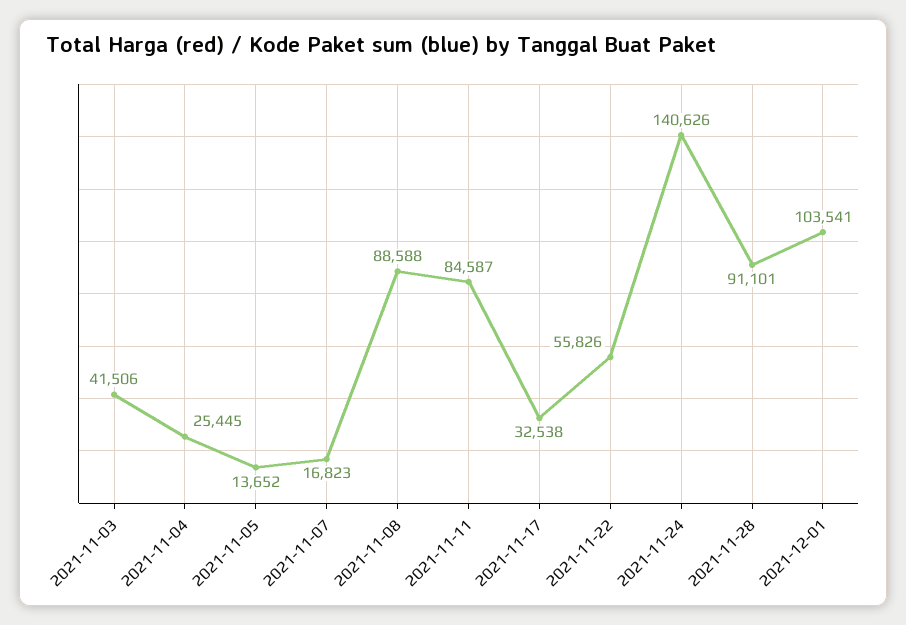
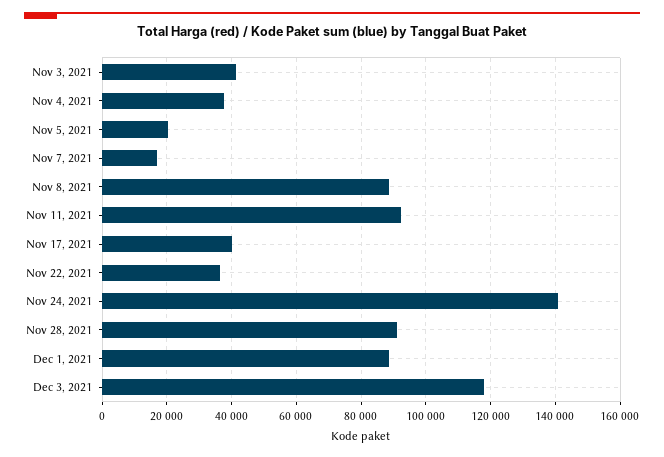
2021-11-04: 25445 -> 38000
2021-11-05: 13652 -> 20000
2021-11-11: 84587 -> 92000
2021-11-17: 32538 -> 40000
2021-11-22: 55826 -> 36000
2021-12-01: 103541 -> 88000
Dec 3, 2021: none -> 118000

